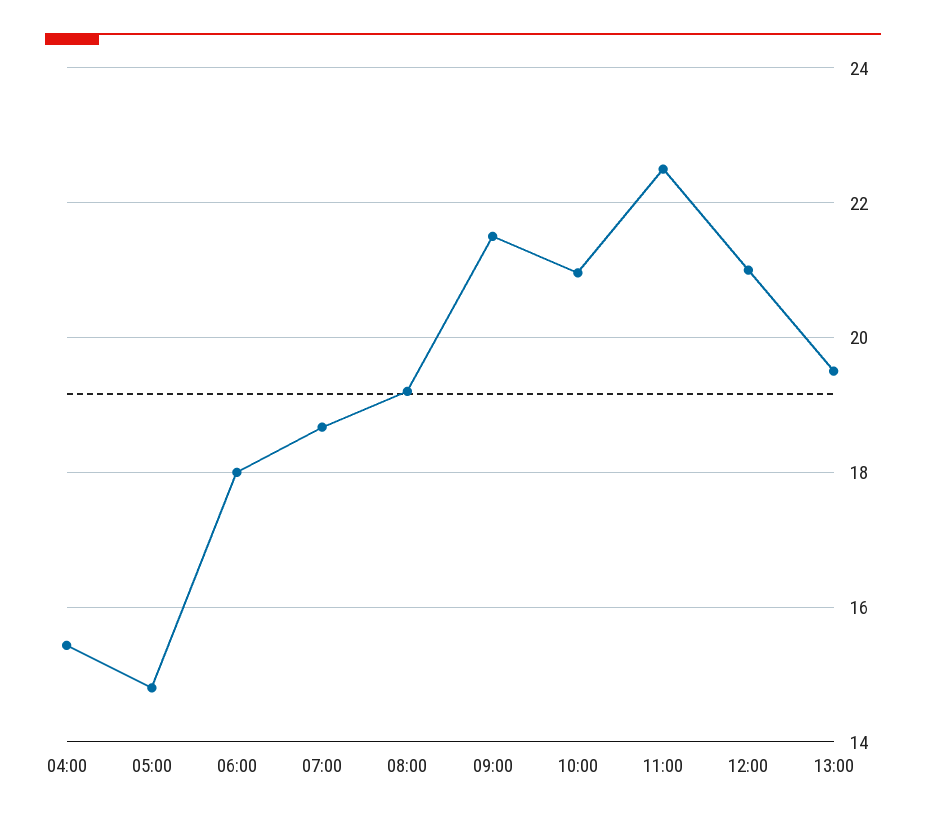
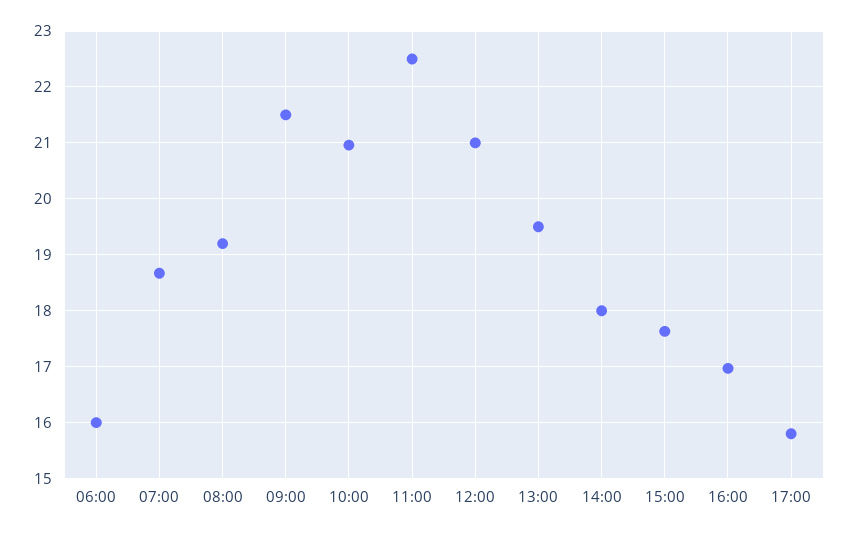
04:00: 15.4 -> none
05:00: 14.8 -> none
06:00: 18 -> 16
14:00: none -> 18
15:00: none -> 17.6
16:00: none -> 17
17:00: none -> 15.8

